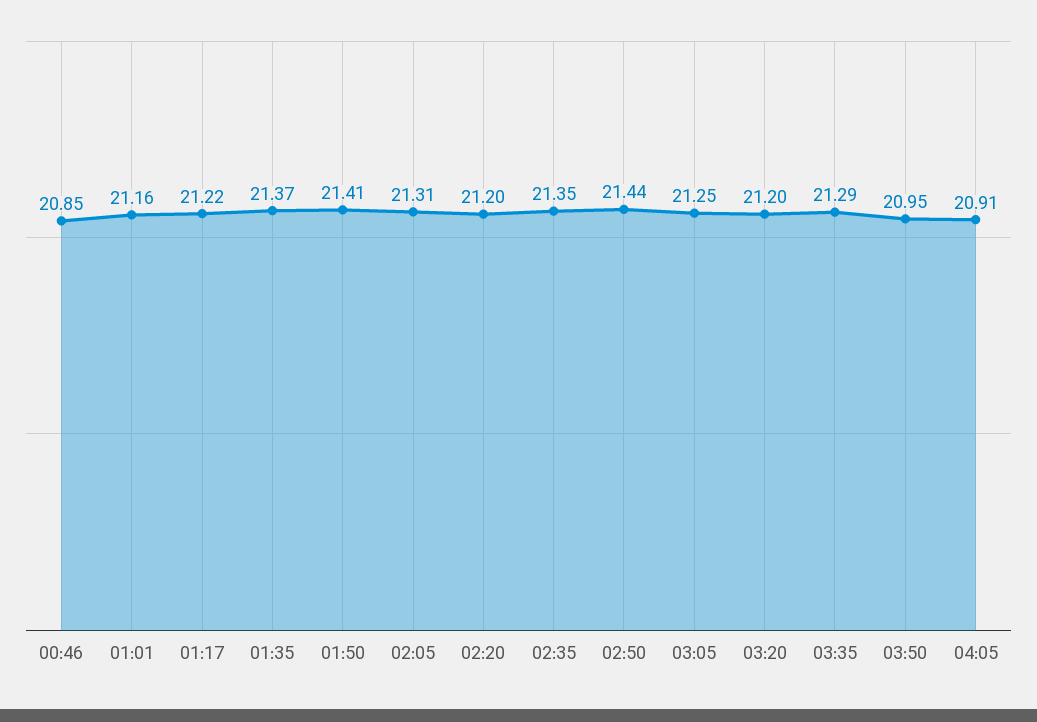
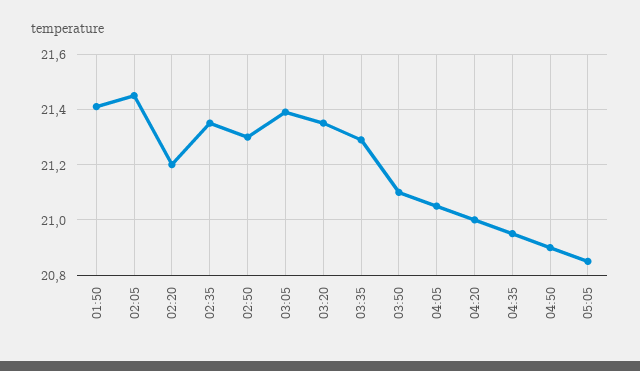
00:46: 20.85 -> none
01:01: 21.16 -> none
01:17: 21.22 -> none
01:35: 21.37 -> none
02:05: 21.31 -> 21.45
02:50: 21.44 -> 21.3
03:05: 21.25 -> 21.4
03:20: 21.2 -> 21.35
03:50: 20.95 -> 21.1
04:05: 20.91 -> 21.05
04:20: none -> 21
04:35: none -> 20.95
04:50: none -> 20.9
05:05: none -> 20.85

